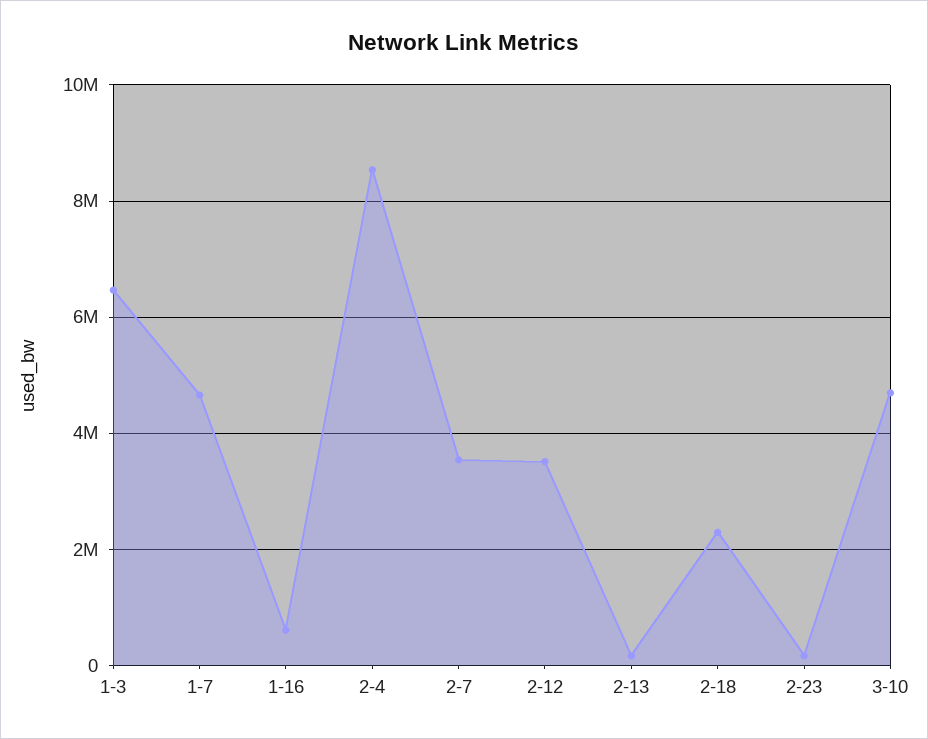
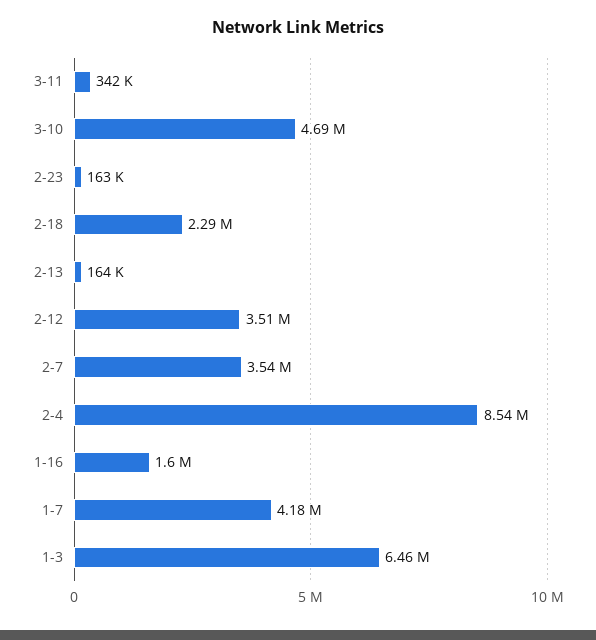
1-7: 4600000 -> 4180000
1-16: 600000 -> 1600000
3-11: none -> 342000

